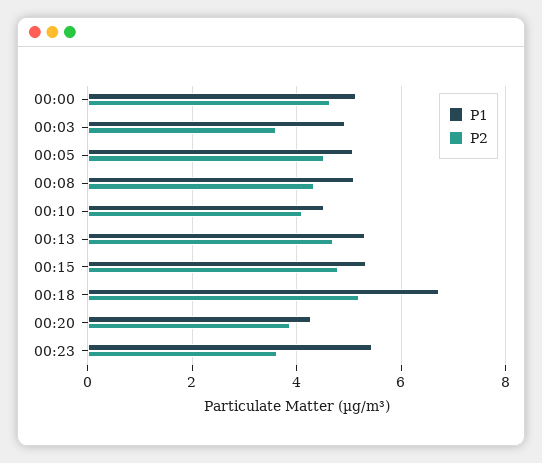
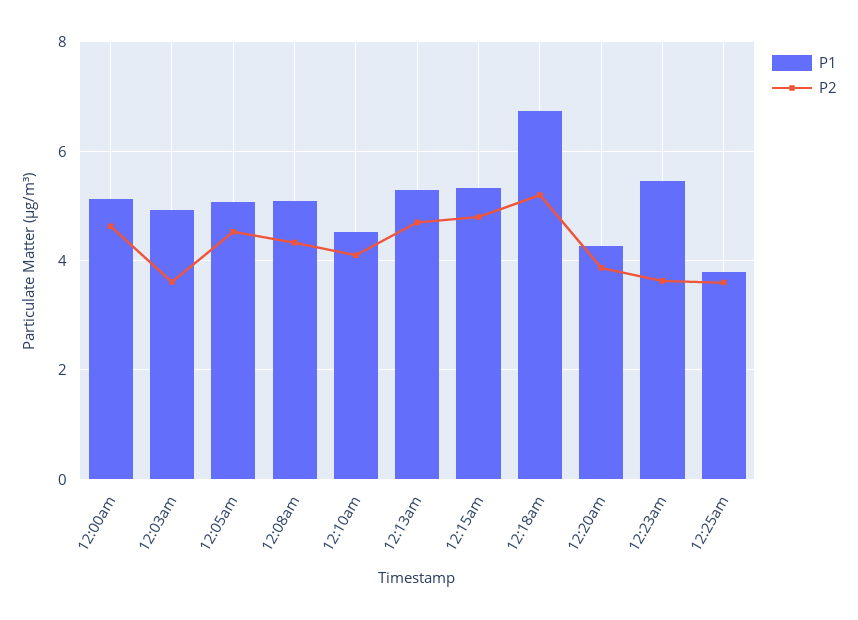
P1, 12:25am: none -> 3.8
P2, 12:25am: none -> 3.6

